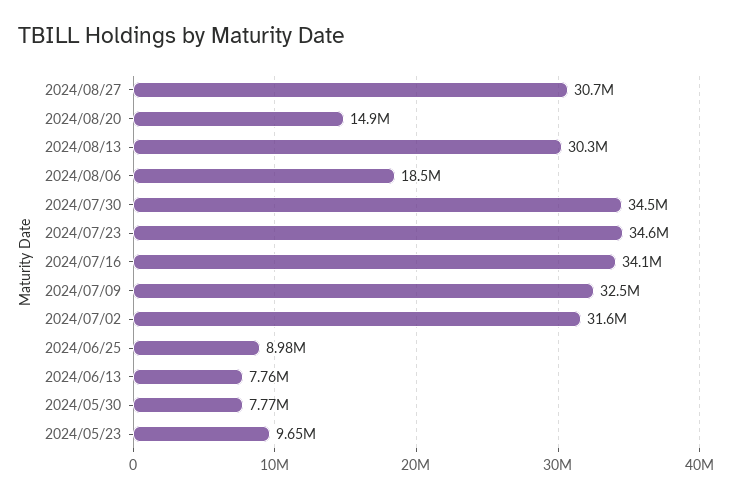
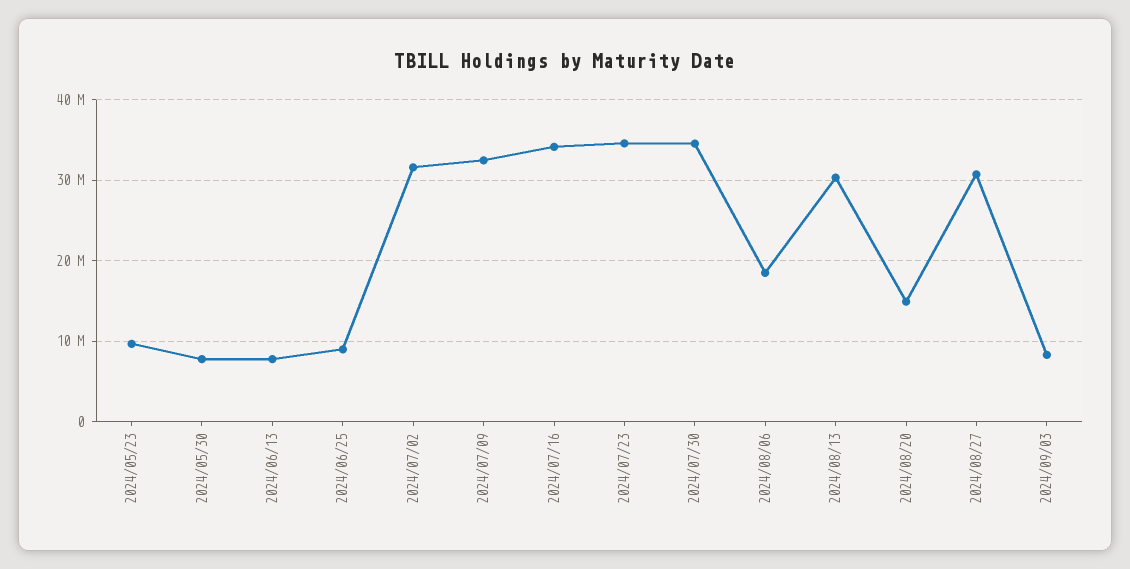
2024/09/03: none -> 8000000

